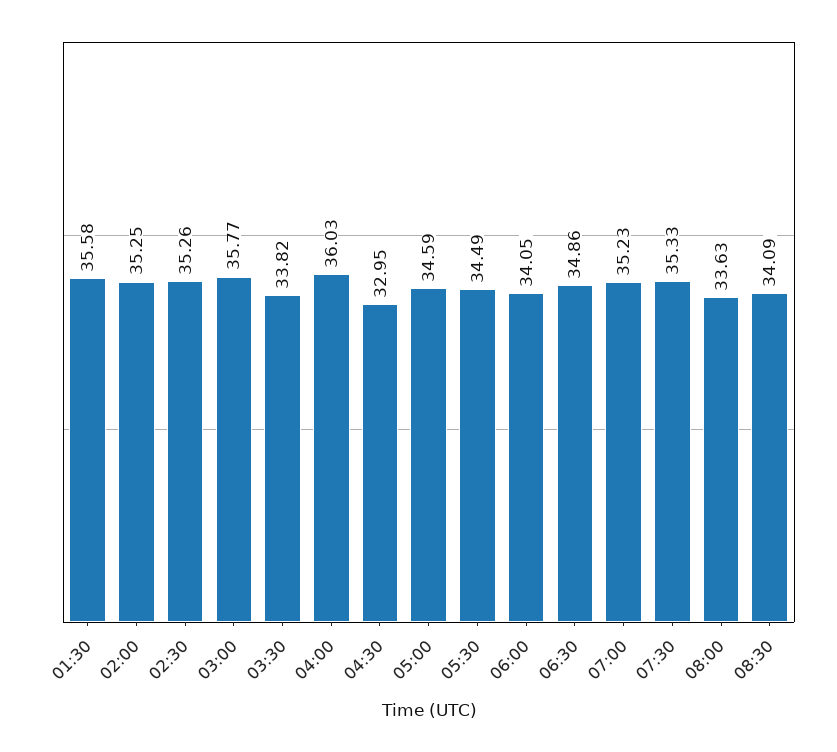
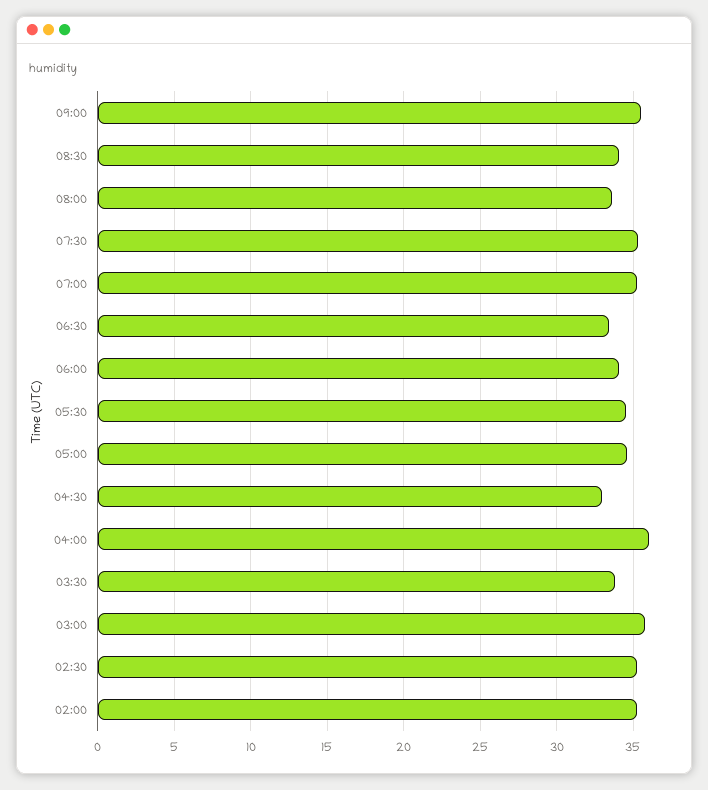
01:30: 35.58 -> none
06:30: 34.86 -> 33.5
09:00: none -> 35.5

